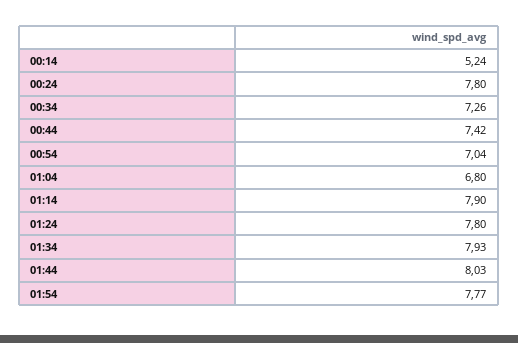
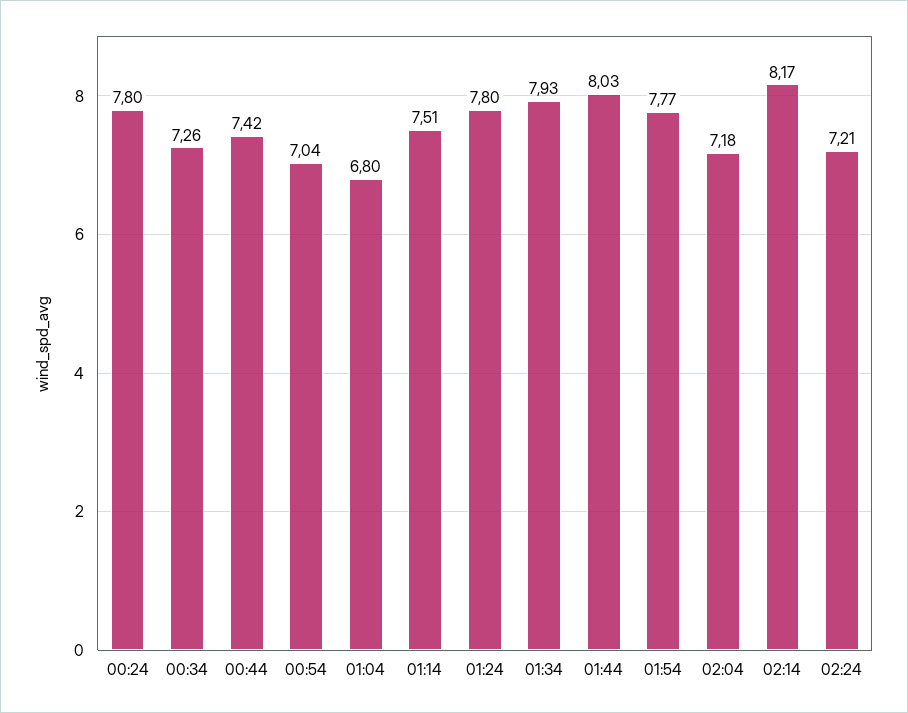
00:14: 5.24 -> none
01:14: 7.9 -> 7.51
02:04: none -> 7.18
02:14: none -> 8.17
02:24: none -> 7.21

